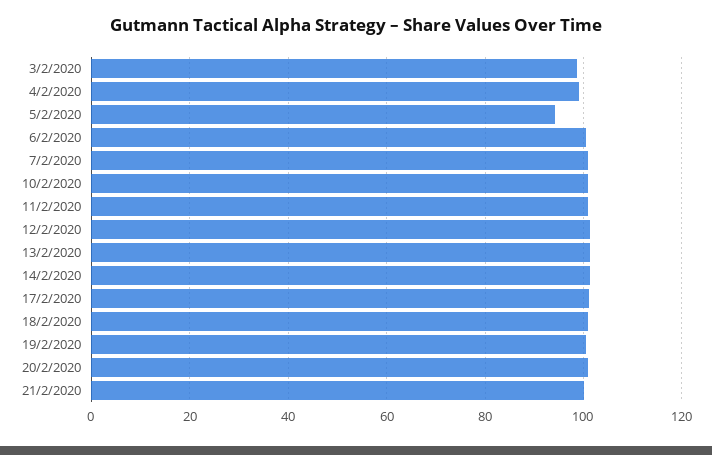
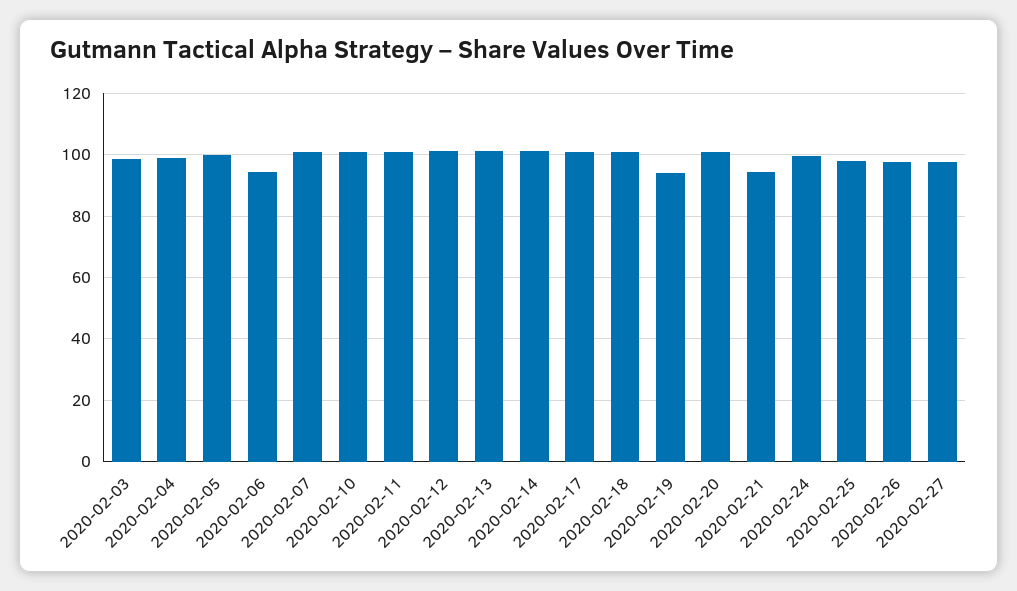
5/2/2020: 94 -> 100
6/2/2020: 100 -> 94
19/2/2020: 100 -> 94
21/2/2020: 100 -> 94
2020-02-24: none -> 100
2020-02-25: none -> 98
2020-02-26: none -> 98
2020-02-27: none -> 98

